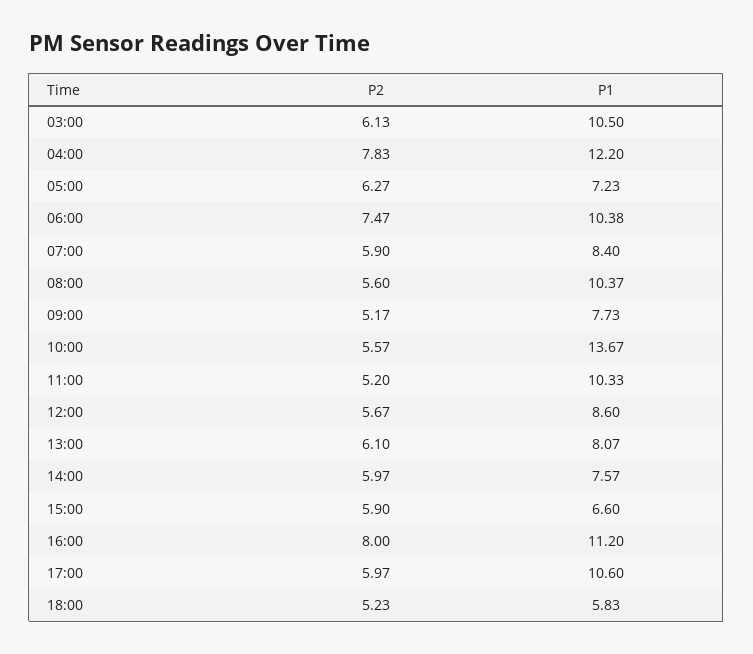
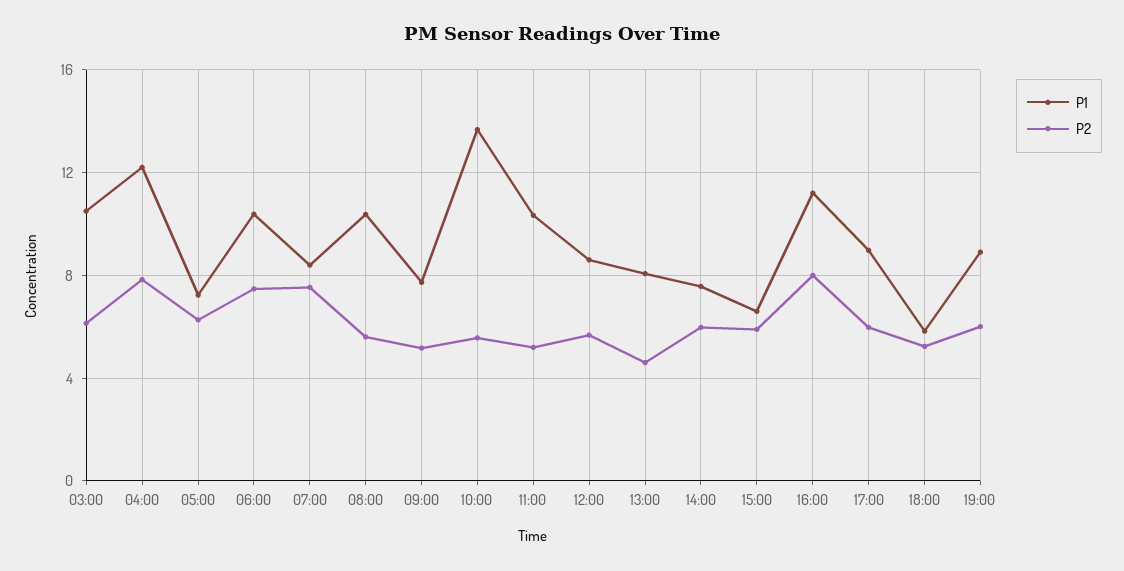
P2, 07:00: 5.9 -> 7.5
P2, 13:00: 6.1 -> 4.5
P1, 17:00: 10.6 -> 9
P1, 19:00: none -> 9
P2, 19:00: none -> 6

